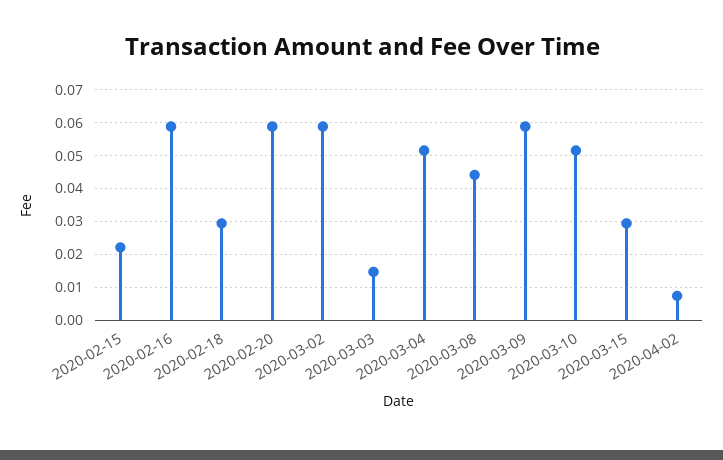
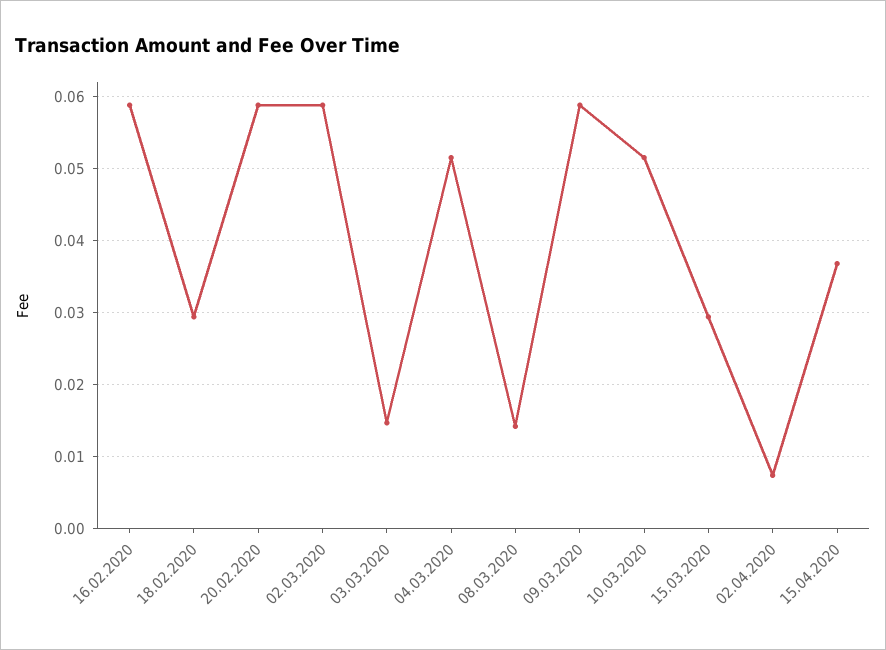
2020-02-15: 0.022 -> none
2020-03-08: 0.044 -> 0.014
15.04.2020: none -> 0.037

